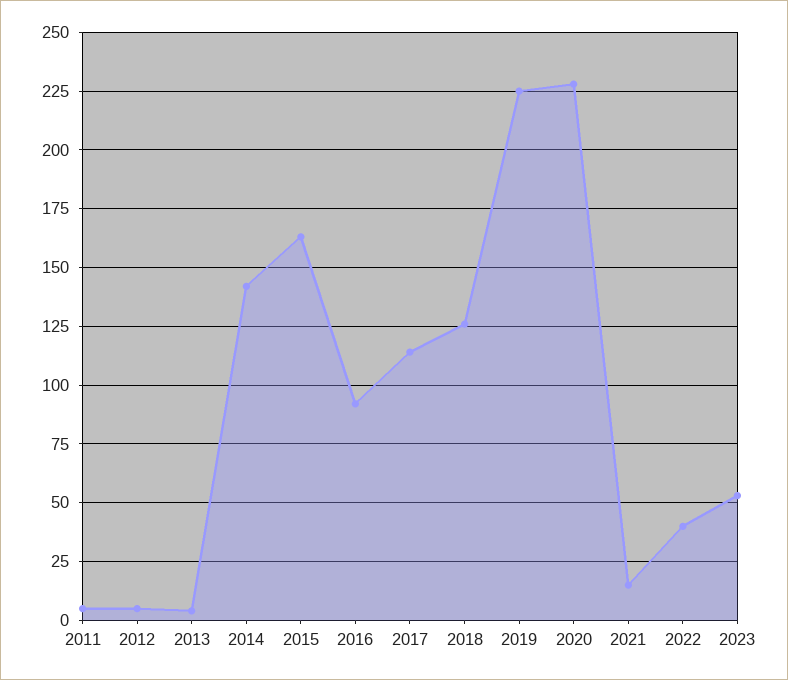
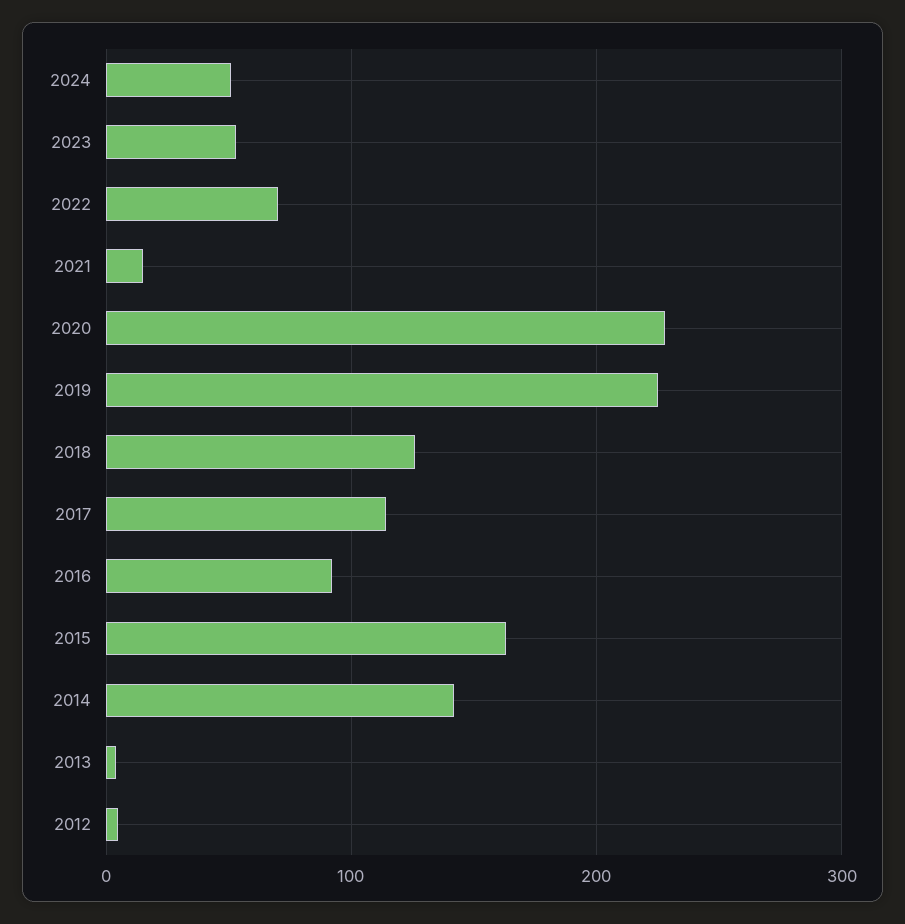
2011: 5 -> none
2022: 40 -> 70
2024: none -> 50

